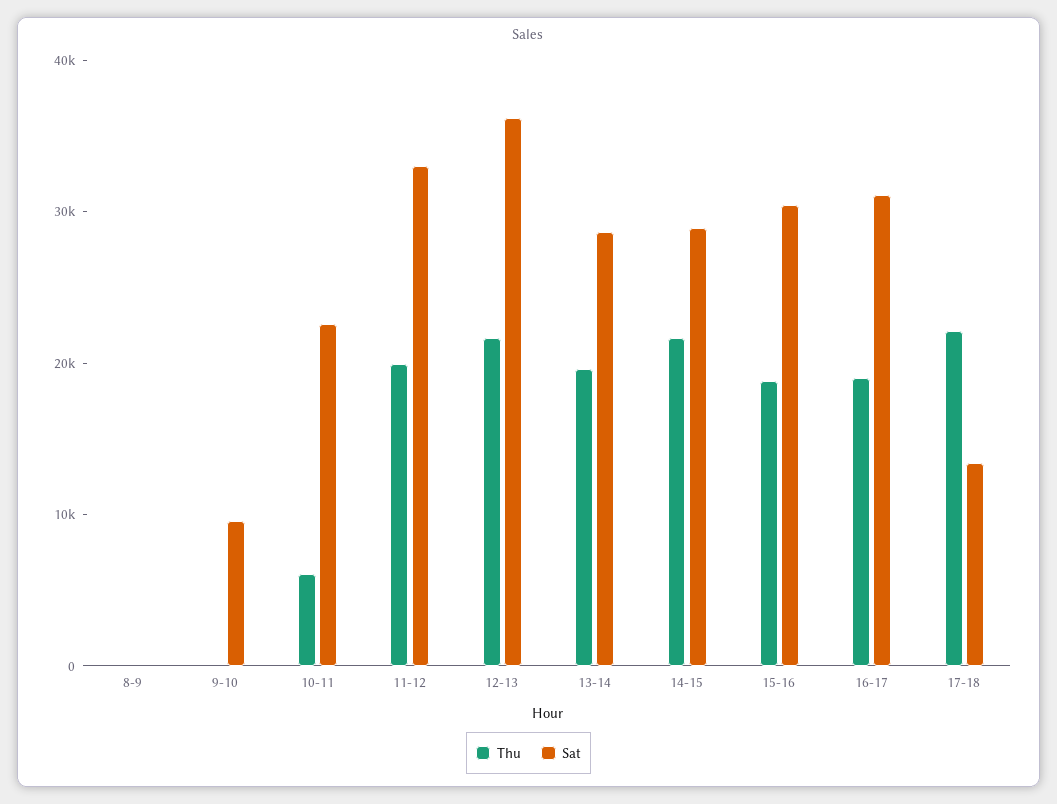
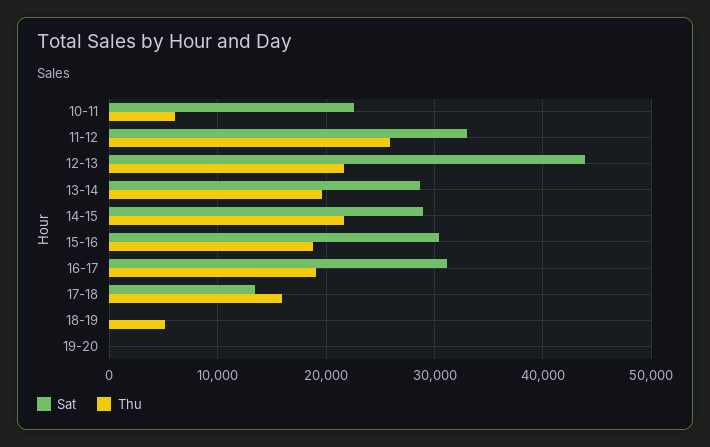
Thu, 8-9: 0 -> none
Sat, 8-9: 0 -> none
Thu, 9-10: 0 -> none
Sat, 9-10: 10000 -> none
Thu, 11-12: 20000 -> 26000
Sat, 12-13: 36000 -> 44000
Thu, 17-18: 22000 -> 16000
Sat, 18-19: none -> 0
Thu, 18-19: none -> 5000
Sat, 19-20: none -> 0
Thu, 19-20: none -> 0

